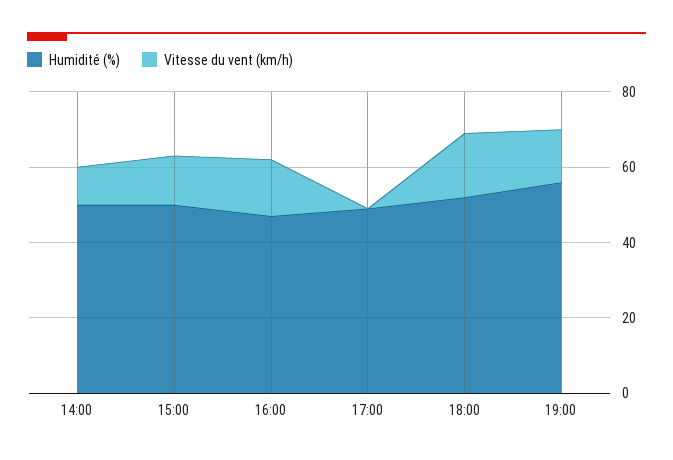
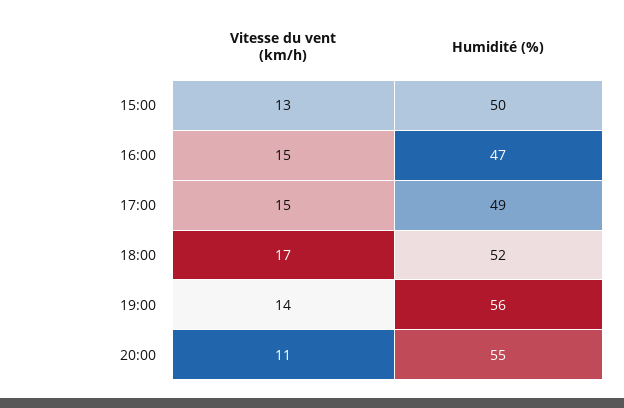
Humidité (%), 14:00: 50 -> none
Vitesse du vent (km/h), 14:00: 10 -> none
Vitesse du vent (km/h), 17:00: 0 -> 15
Vitesse du vent (km/h), 20:00: none -> 11
Humidité (%), 20:00: none -> 55

